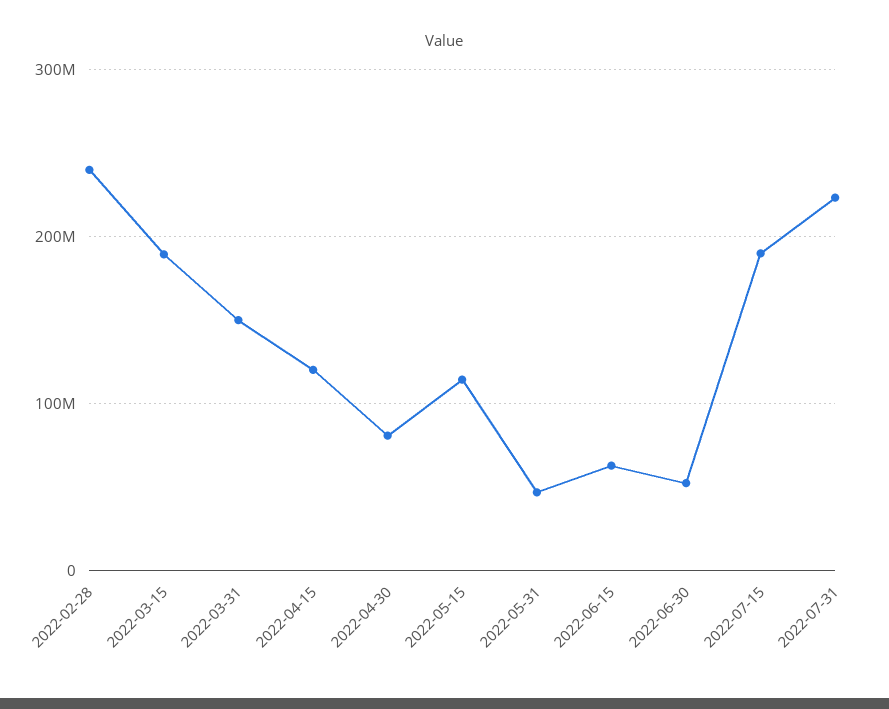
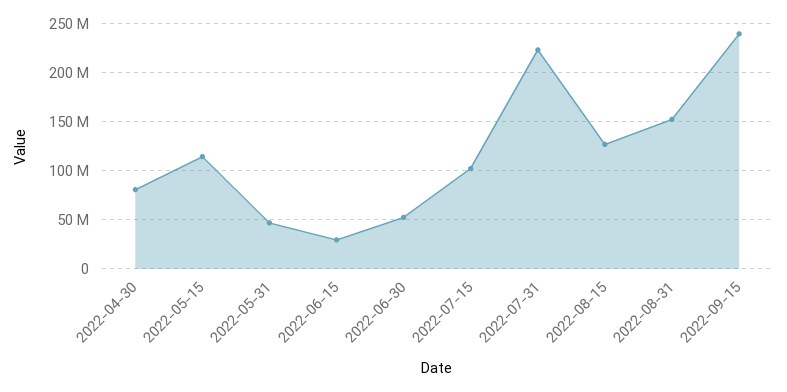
2022-02-28: 240000000 -> none
2022-03-15: 190000000 -> none
2022-03-31: 150000000 -> none
2022-04-15: 120000000 -> none
2022-06-15: 60000000 -> 30000000
2022-07-15: 190000000 -> 100000000
2022-08-15: none -> 130000000
2022-08-31: none -> 150000000
2022-09-15: none -> 240000000

